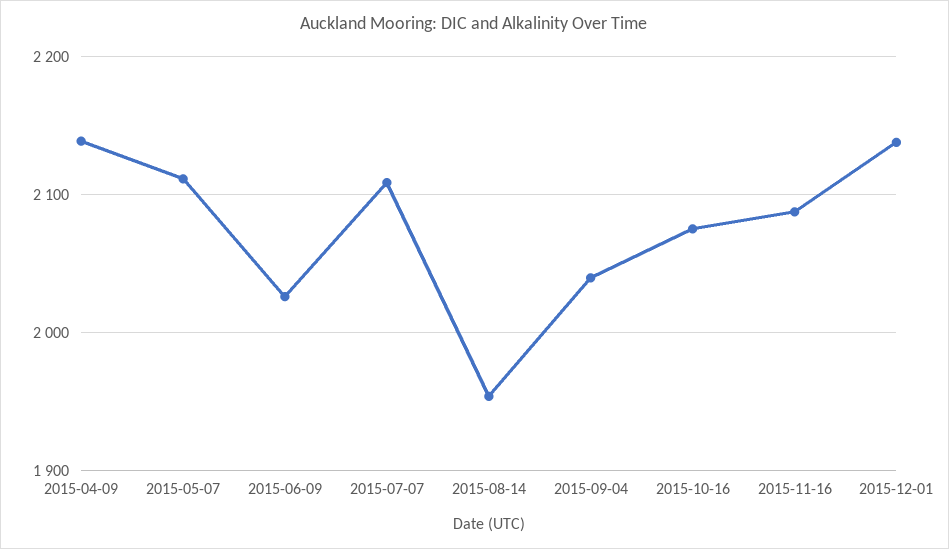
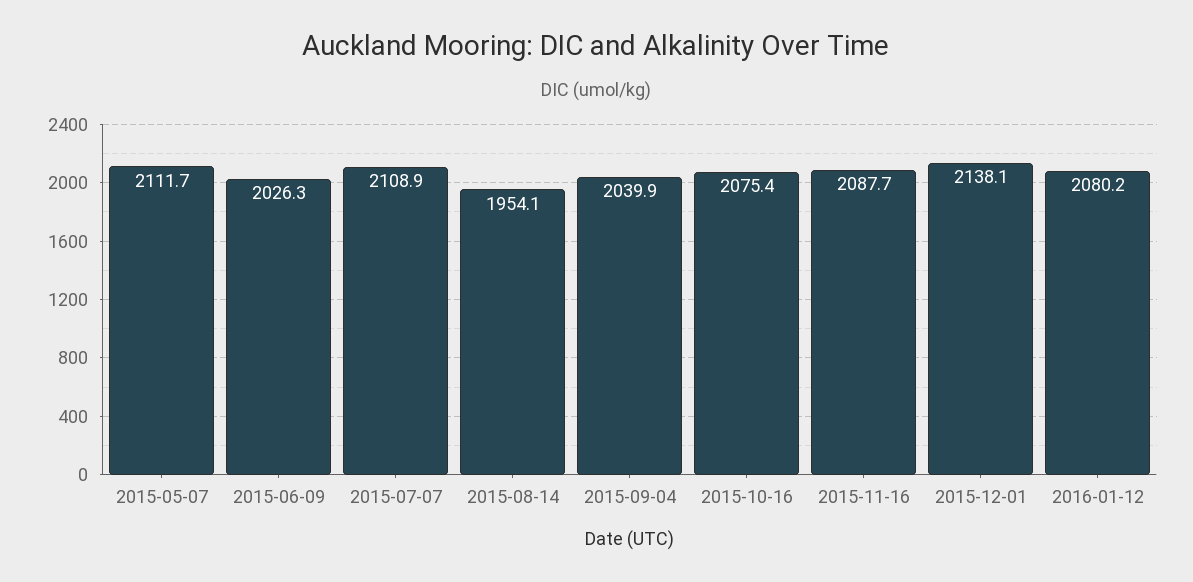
2015-04-09: 2140 -> none
2016-01-12: none -> 2080.2

